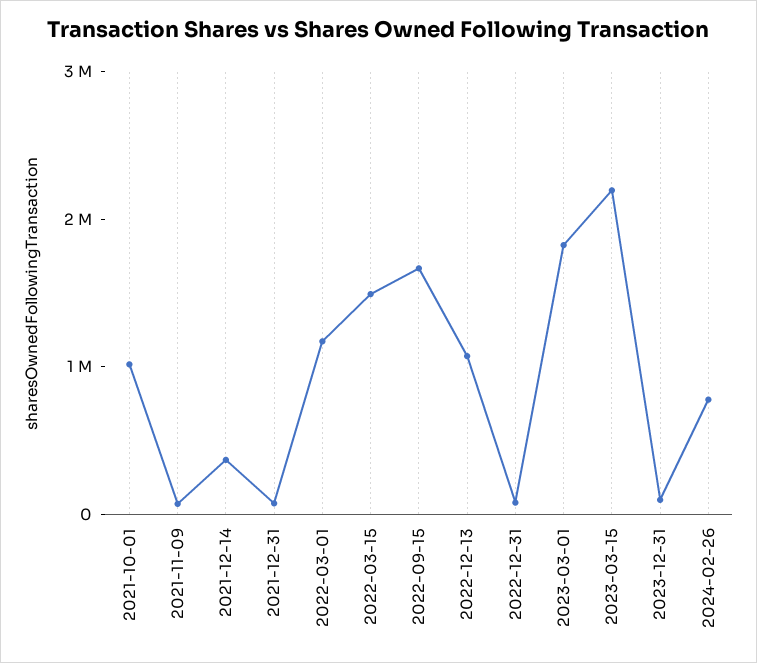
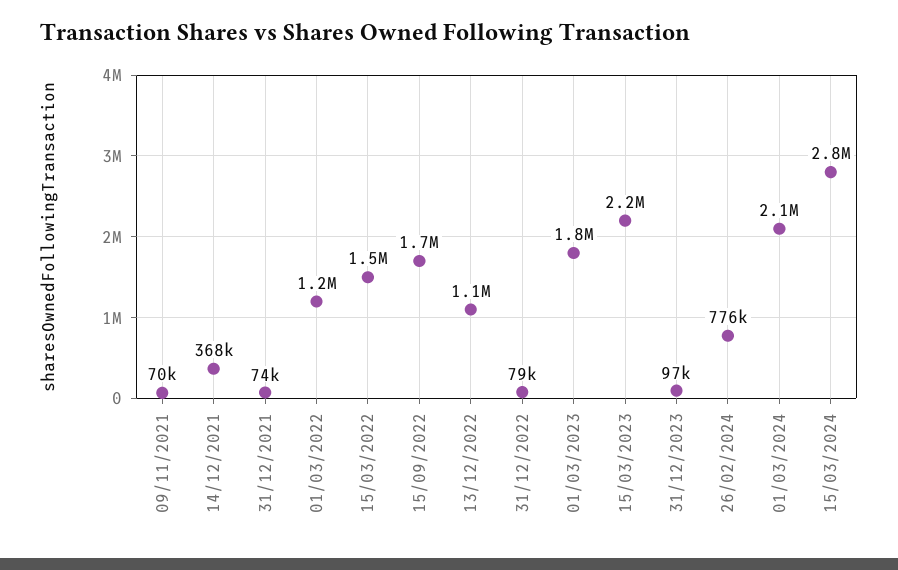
2021-10-01: 1000000 -> none
01/03/2024: none -> 2100000
15/03/2024: none -> 2800000

